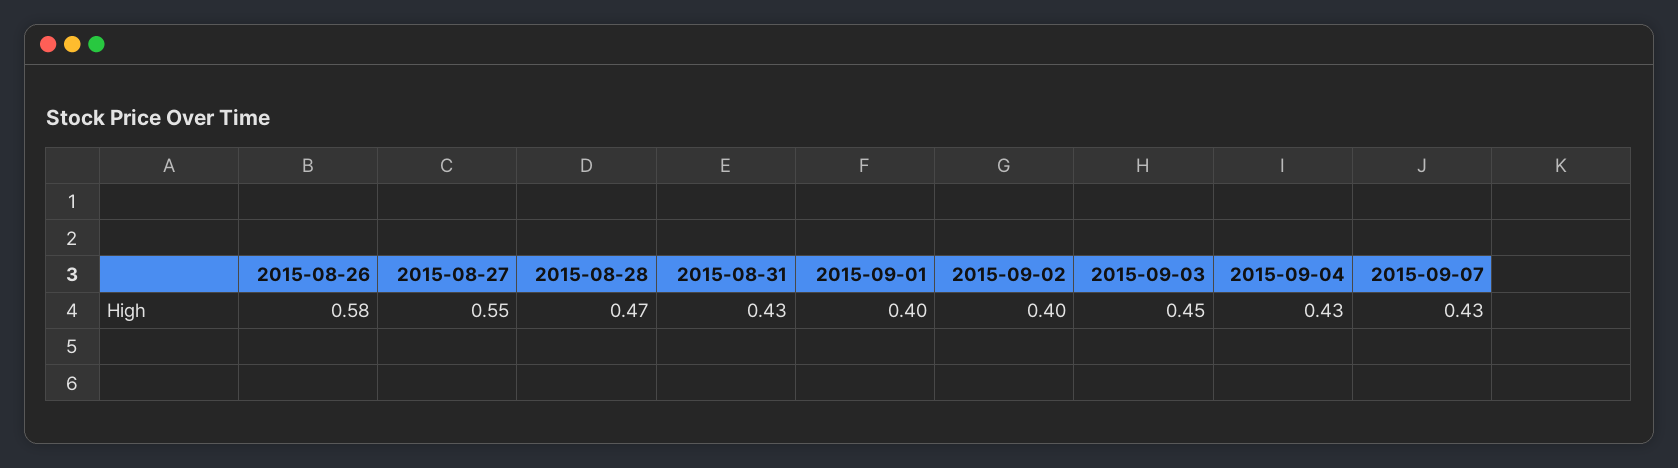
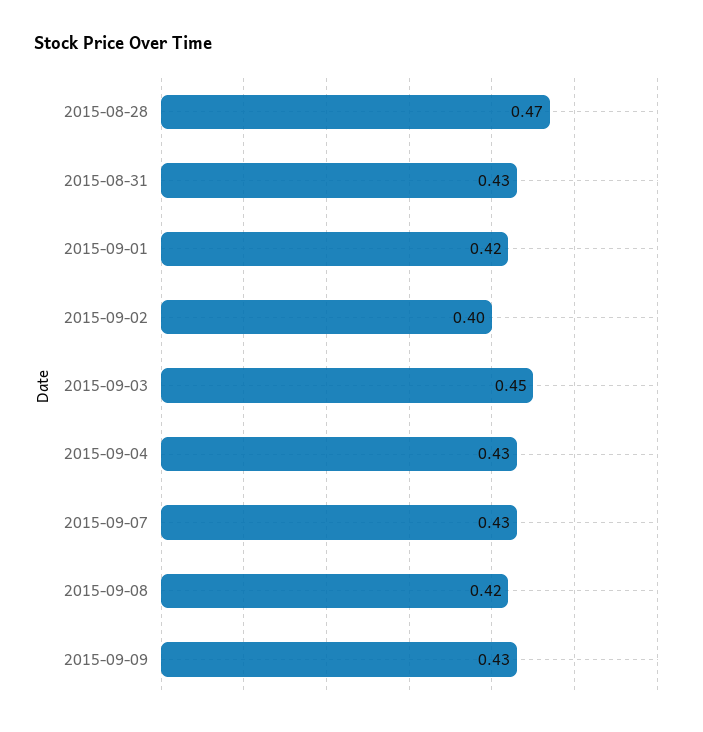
2015-08-26: 0.58 -> none
2015-08-27: 0.55 -> none
2015-09-01: 0.4 -> 0.42
2015-09-08: none -> 0.42
2015-09-09: none -> 0.43

